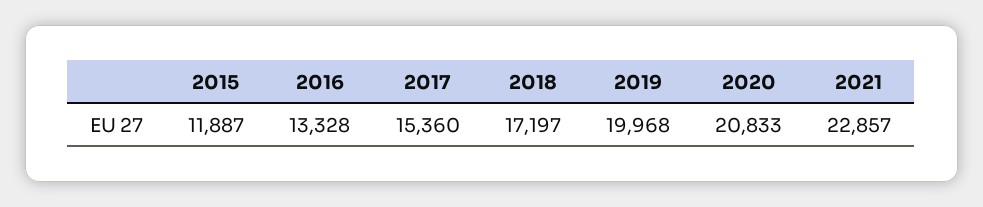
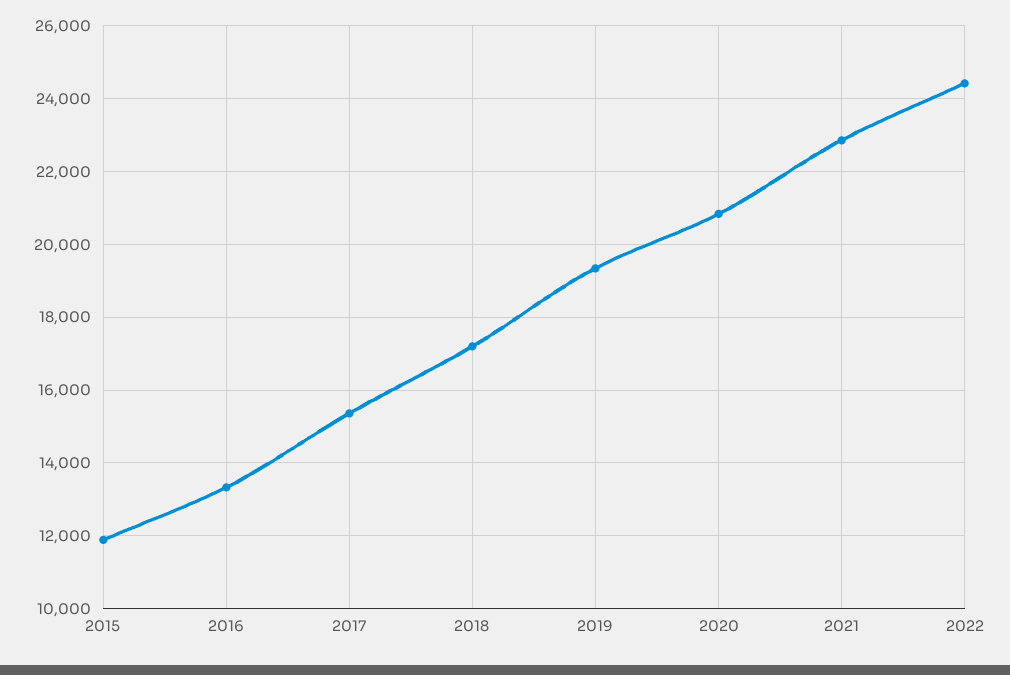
2019: 19968 -> 19400
2022: none -> 24400

